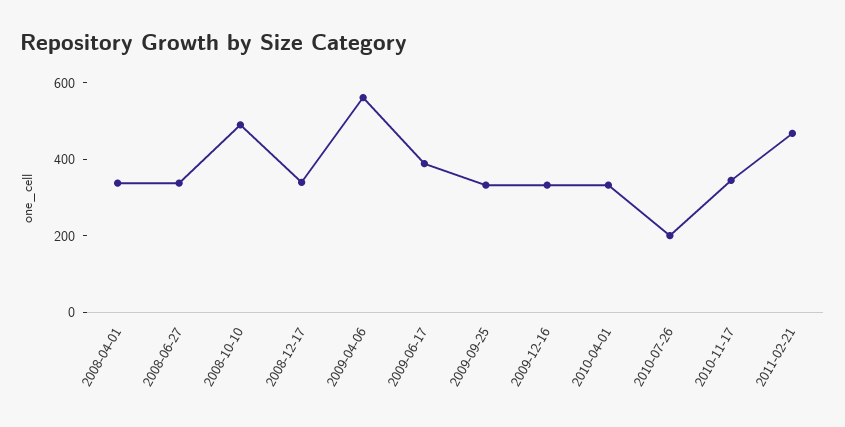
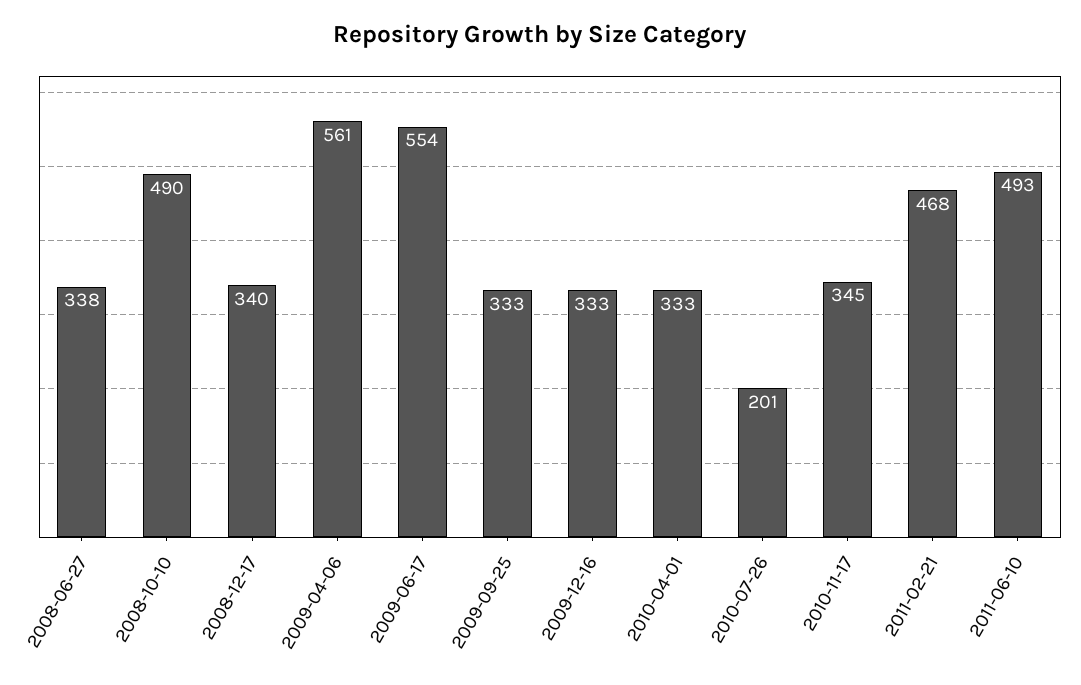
2008-04-01: 350 -> none
2009-06-17: 400 -> 554
2011-06-10: none -> 493

